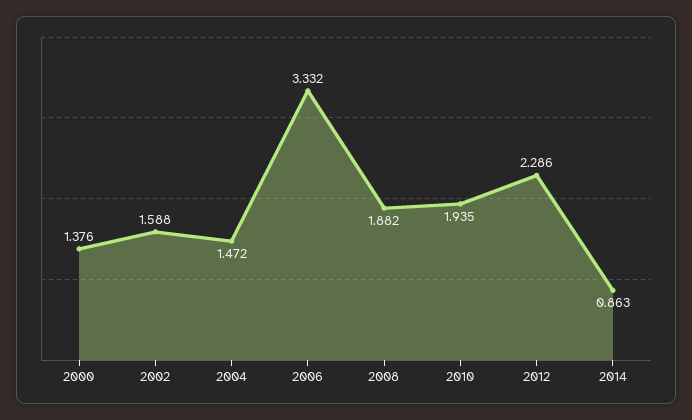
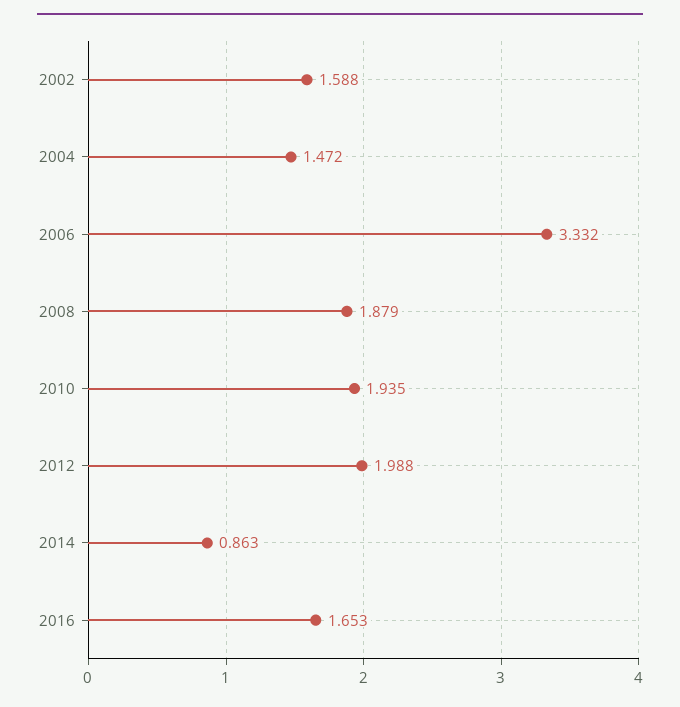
2000: 1.376 -> none
2008: 1.882 -> 1.879
2012: 2.286 -> 1.988
2016: none -> 1.653

